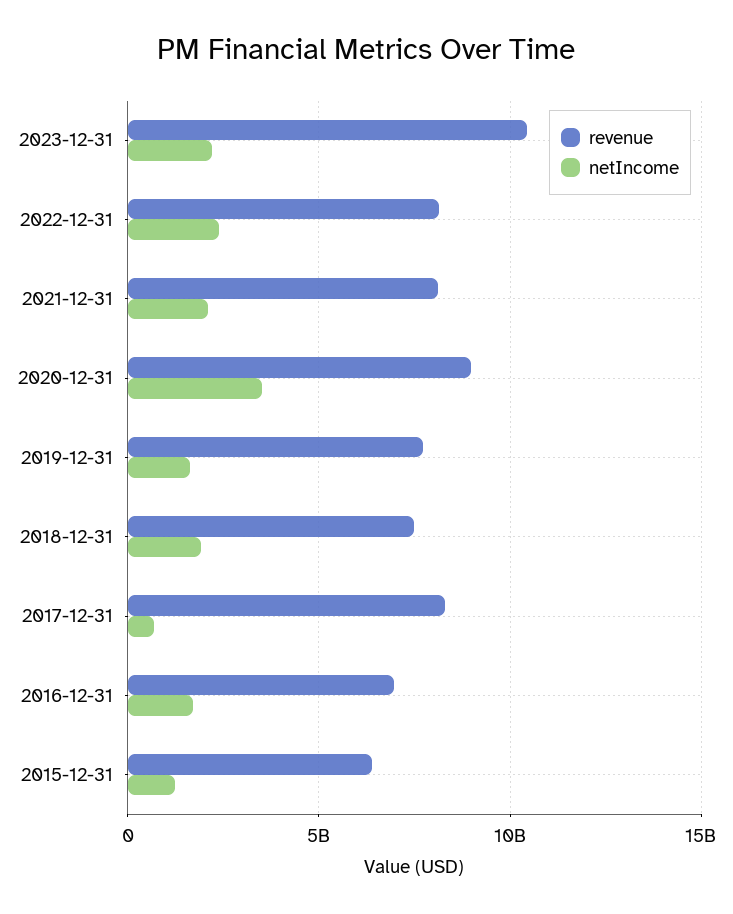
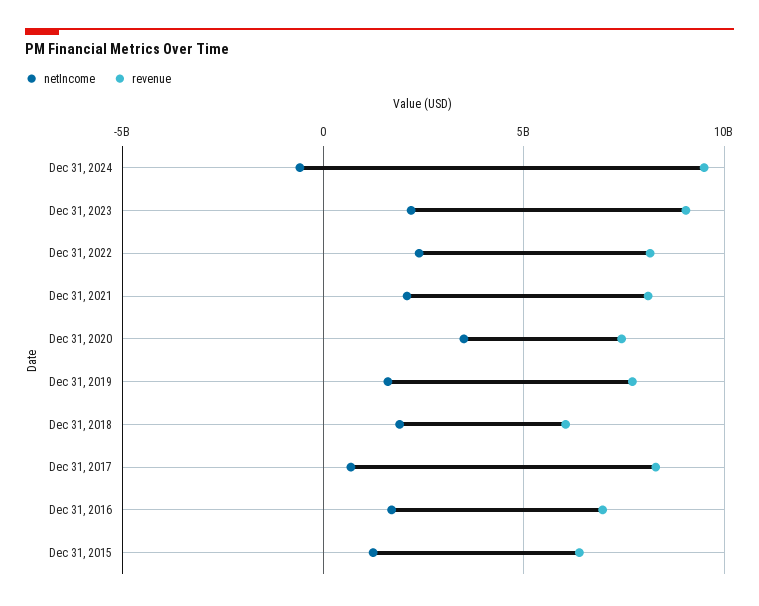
revenue, 2023-12-31: 10500000000 -> 9000000000
revenue, 2020-12-31: 9000000000 -> 7500000000
revenue, 2018-12-31: 7500000000 -> 6000000000
netIncome, Dec 31, 2024: none -> -500000000
revenue, Dec 31, 2024: none -> 9500000000

